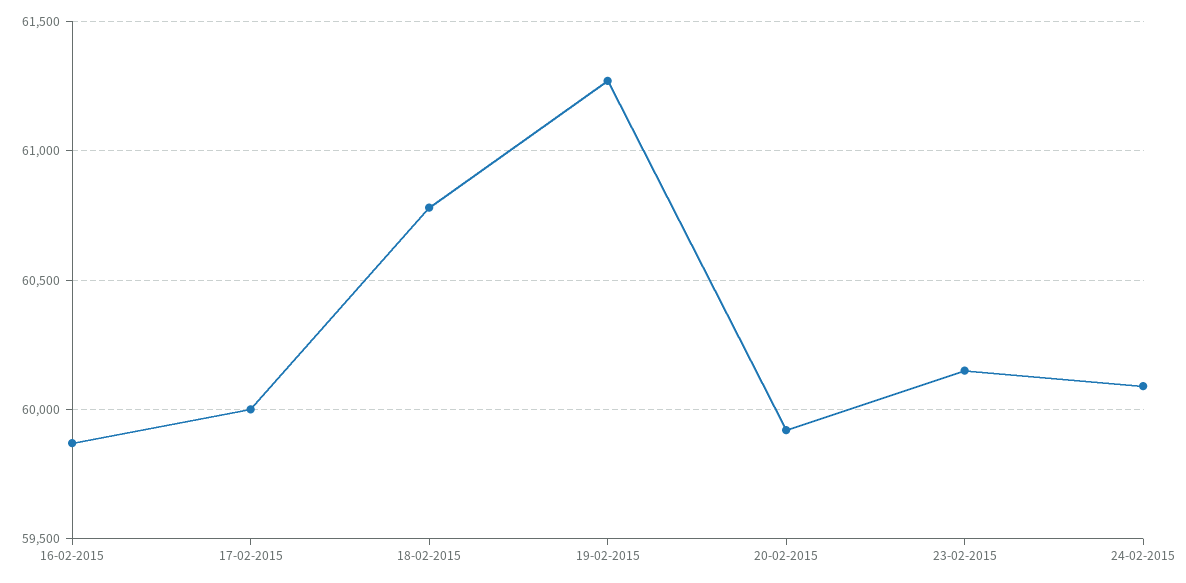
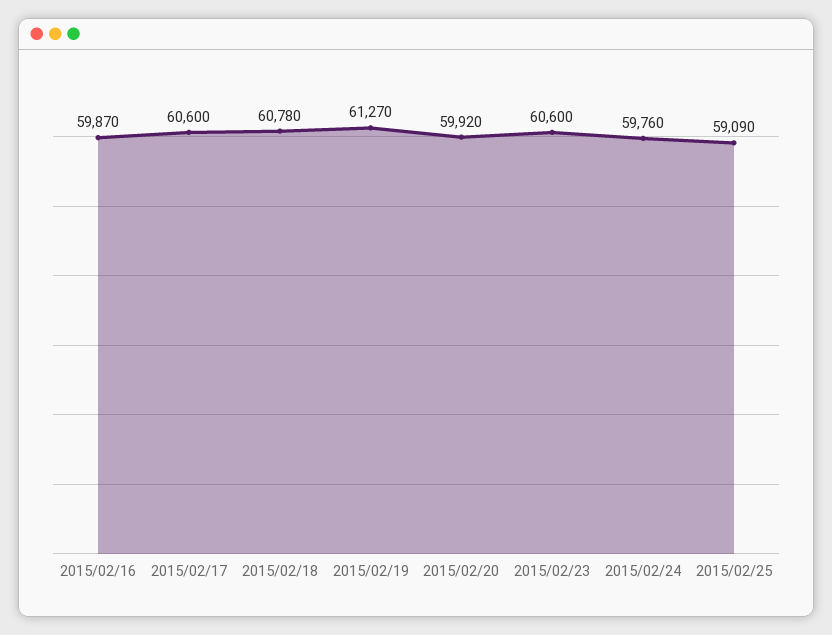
17-02-2015: 60000 -> 60600
23-02-2015: 60150 -> 60600
24-02-2015: 60100 -> 59760
2015/02/25: none -> 59090

